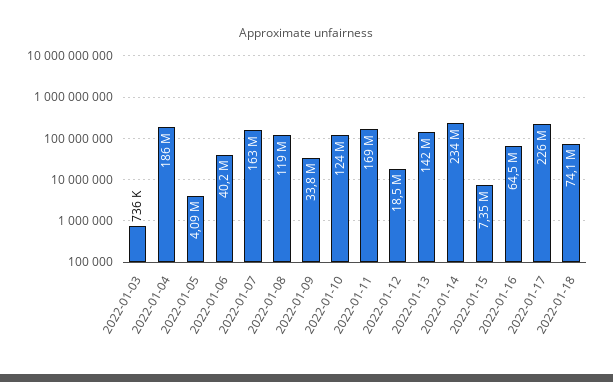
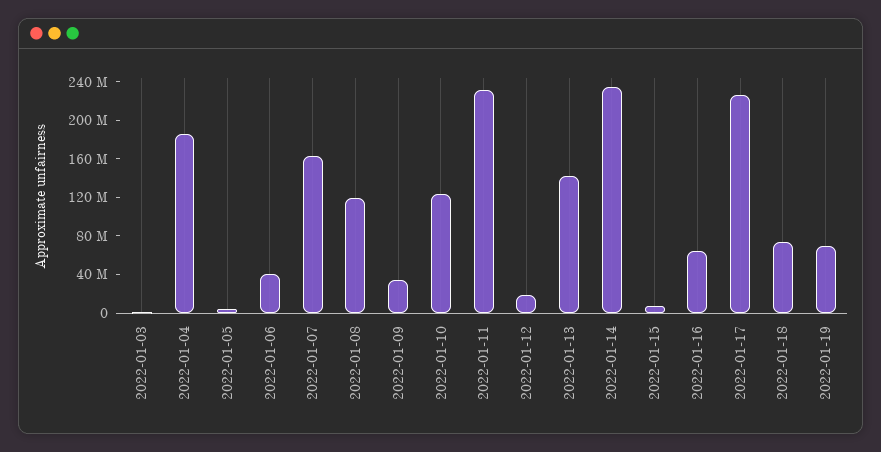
2022-01-11: 169000000 -> 230000000
2022-01-19: none -> 70000000

